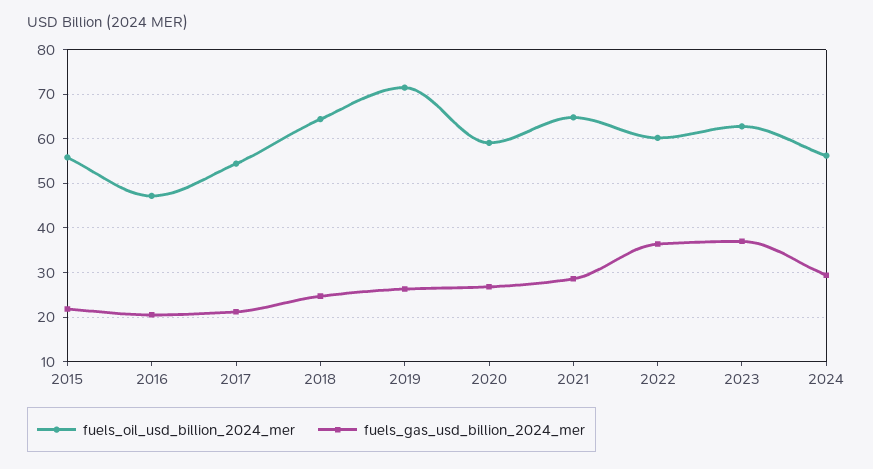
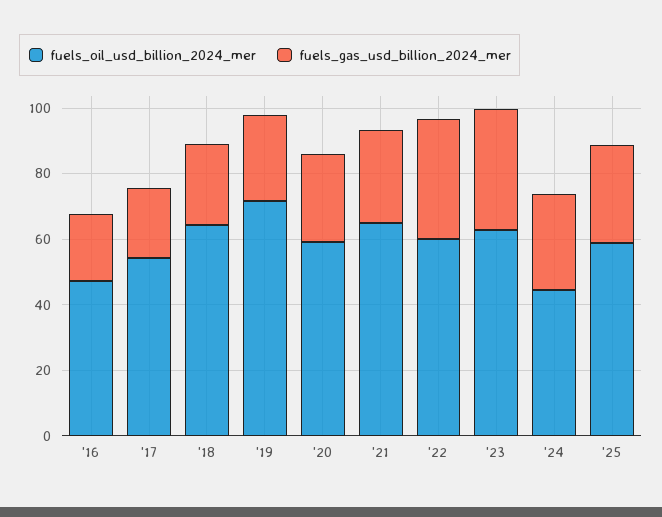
fuels_oil_usd_billion_2024_mer, 2015: 56 -> none
fuels_gas_usd_billion_2024_mer, 2015: 22 -> none
fuels_oil_usd_billion_2024_mer, 2024: 56 -> 45
fuels_oil_usd_billion_2024_mer, '25: none -> 60
fuels_gas_usd_billion_2024_mer, '25: none -> 30

